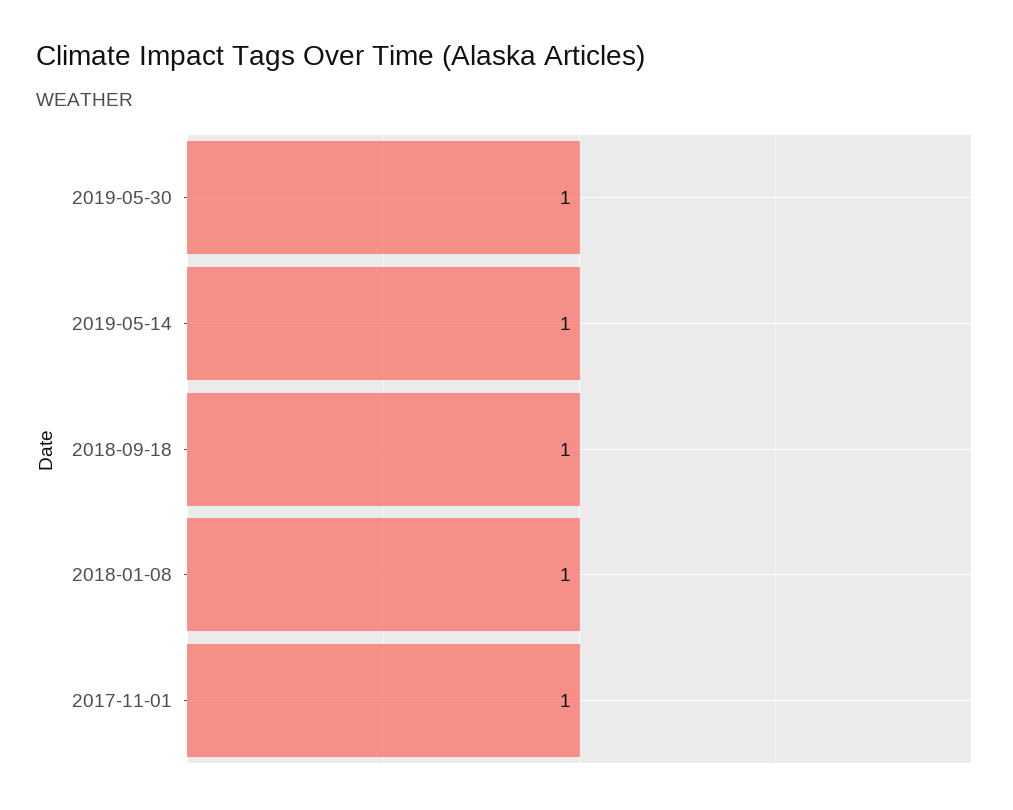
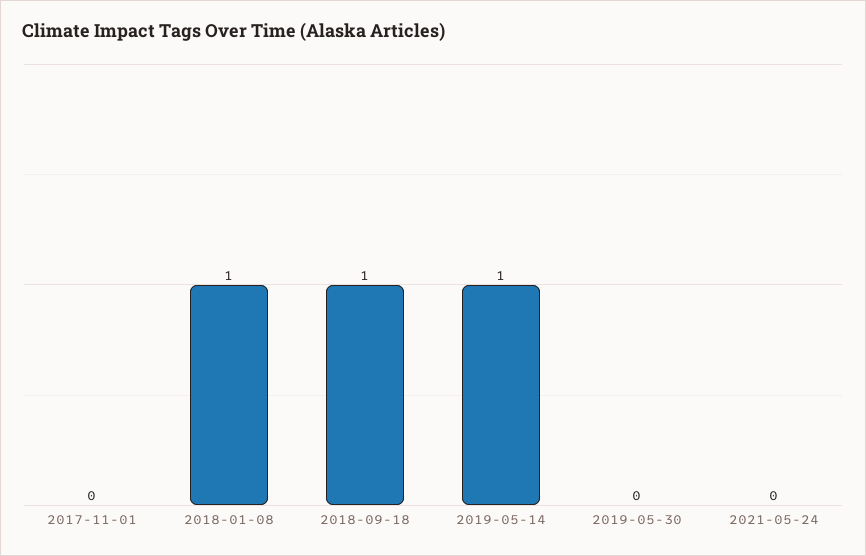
2019-05-30: 1 -> 0
2017-11-01: 1 -> 0
2021-05-24: none -> 0

